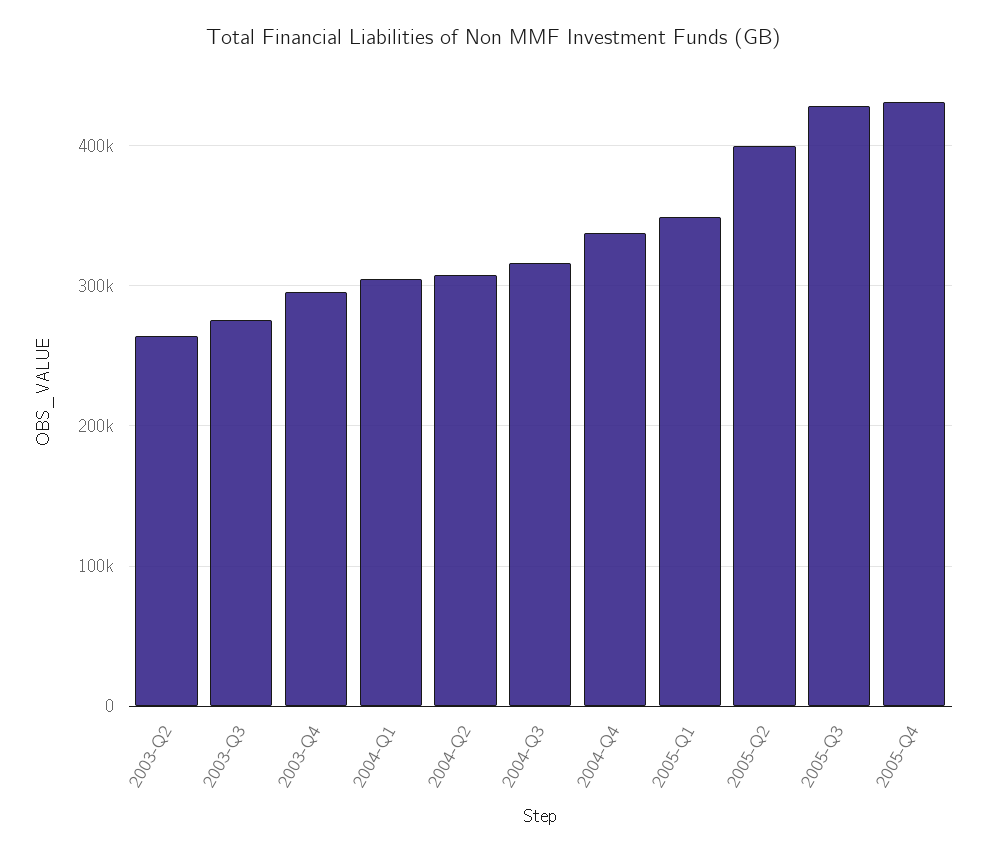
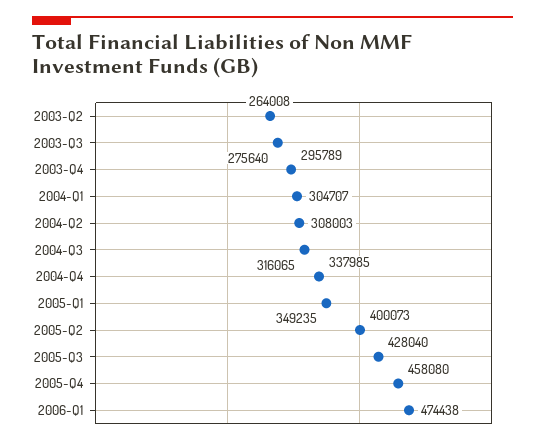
2005-Q4: 430000 -> 458080
2006-Q1: none -> 474438

